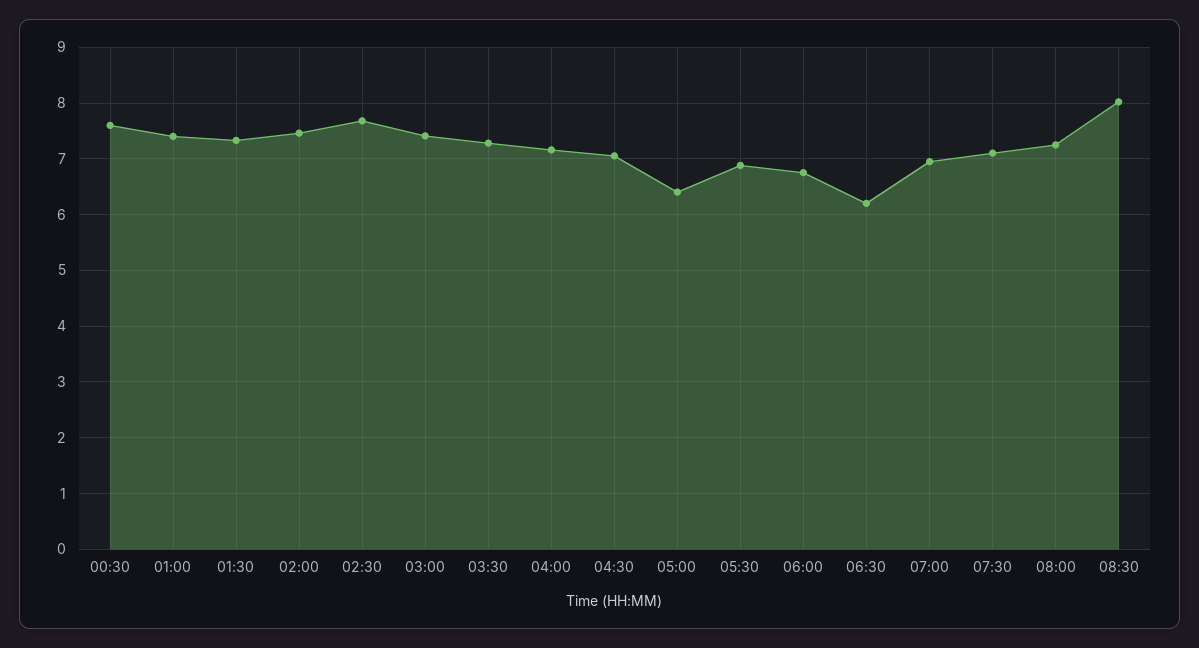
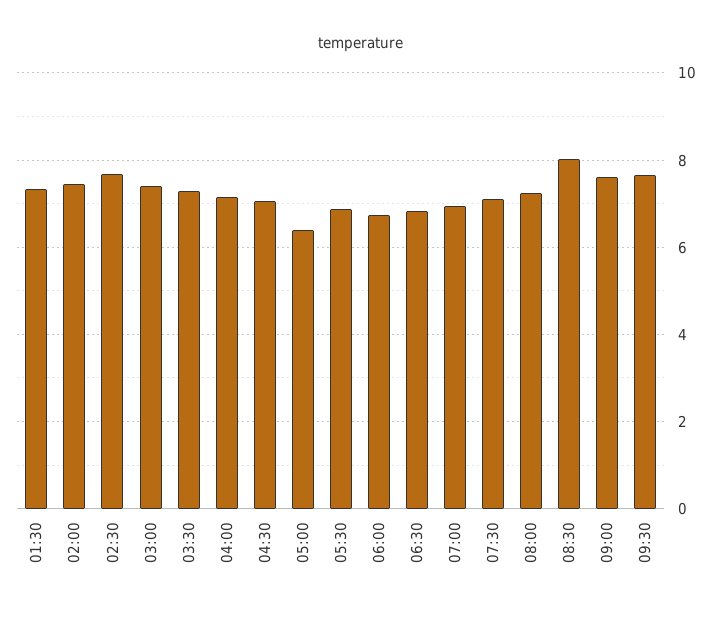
00:30: 7.6 -> none
01:00: 7.4 -> none
06:30: 6.2 -> 6.8
09:00: none -> 7.6
09:30: none -> 7.6

